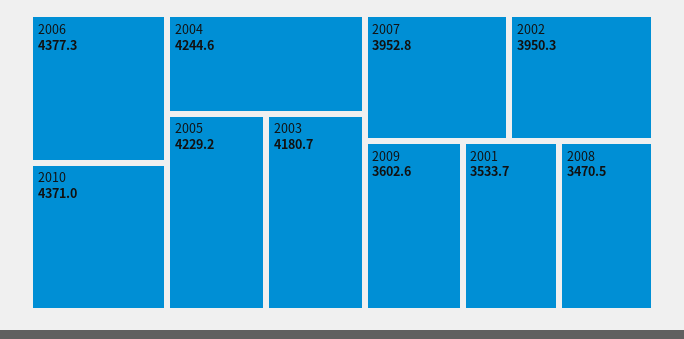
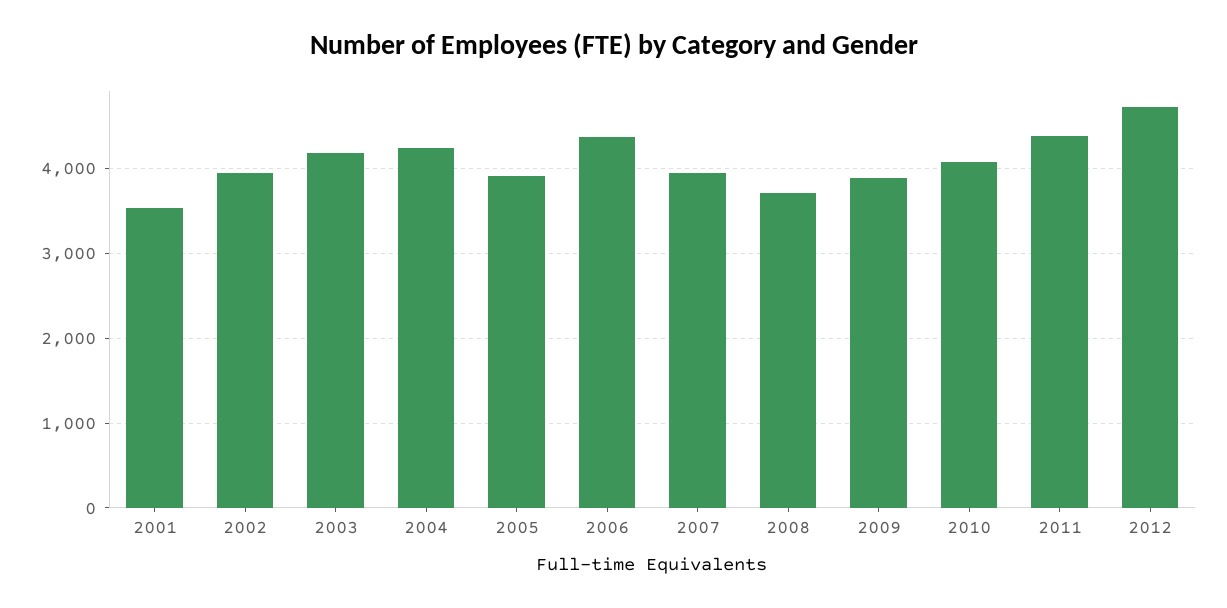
2010: 4371 -> 4100
2005: 4229.2 -> 3900
2009: 3602.6 -> 3900
2008: 3470.5 -> 3700
2011: none -> 4400
2012: none -> 4700

